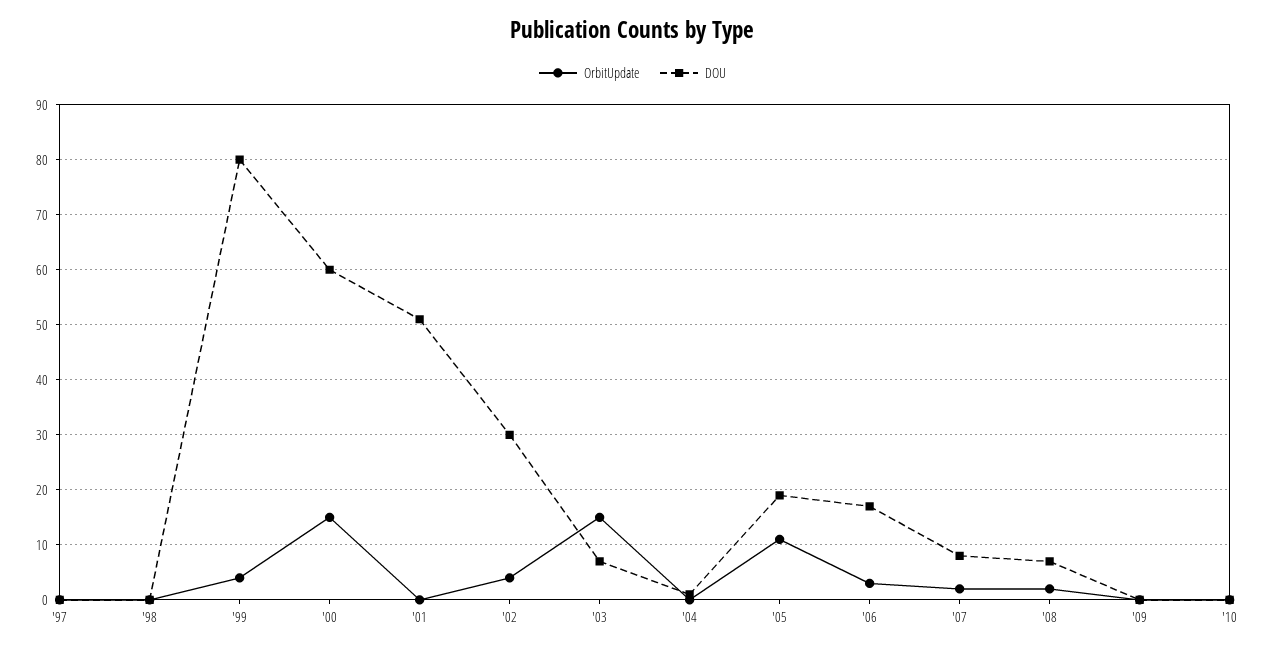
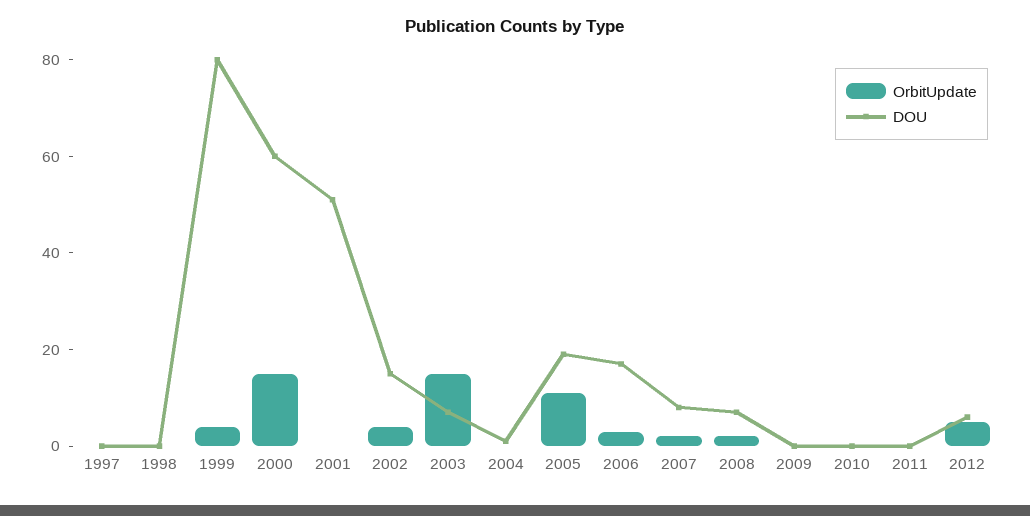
DOU, '02: 30 -> 15
OrbitUpdate, 2011: none -> 0
DOU, 2011: none -> 0
OrbitUpdate, 2012: none -> 5
DOU, 2012: none -> 5

